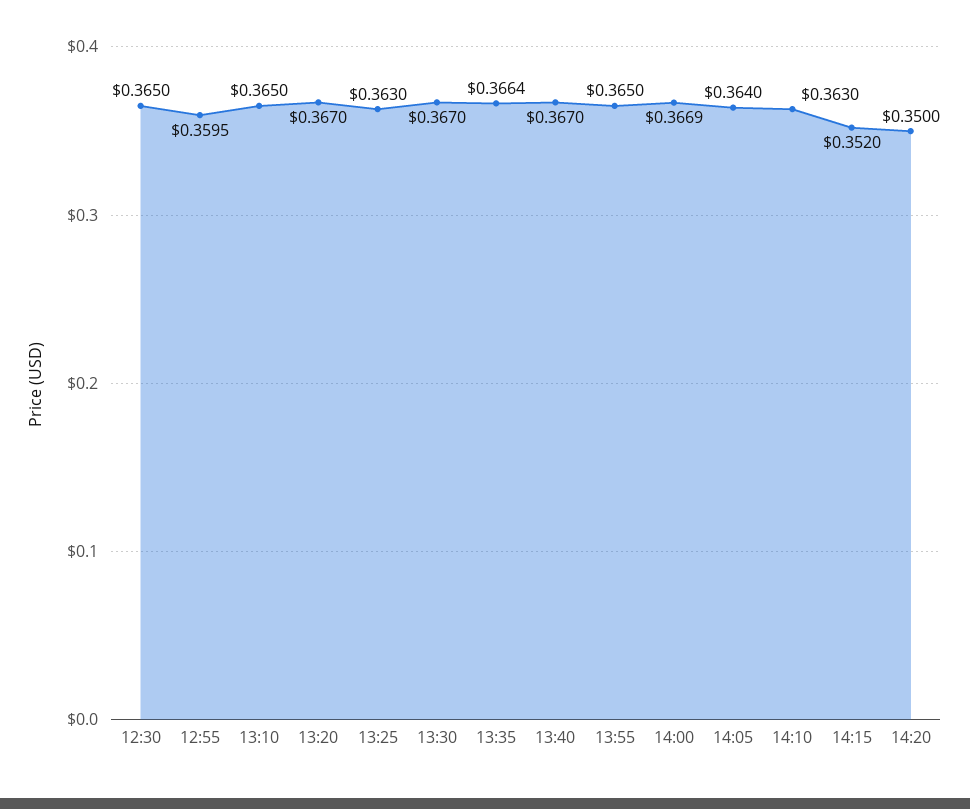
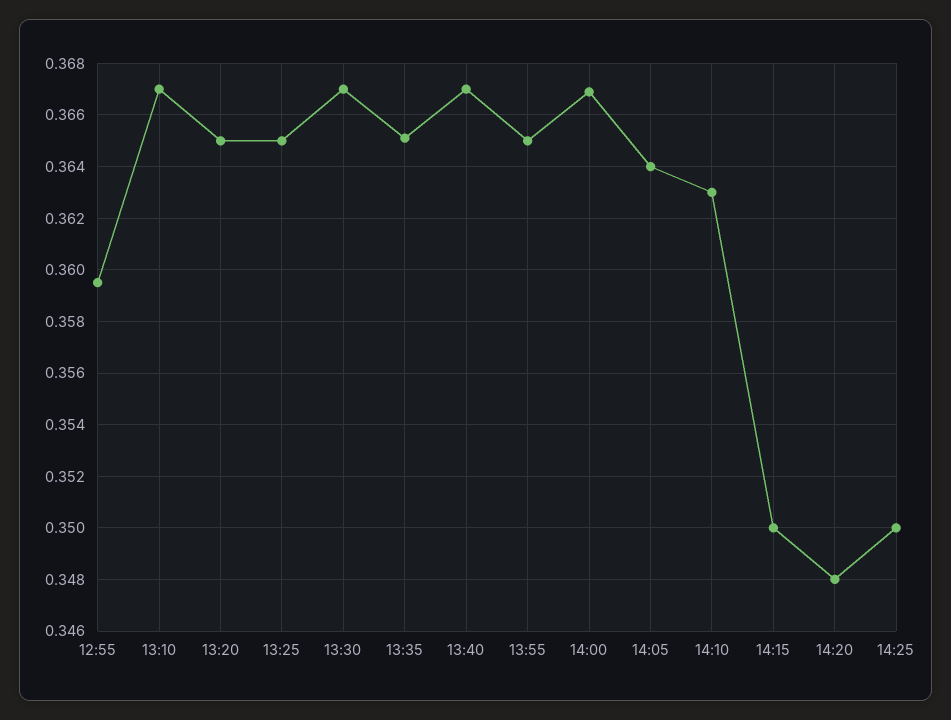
12:30: 0.365 -> none
13:10: 0.365 -> 0.367
13:20: 0.367 -> 0.365
13:25: 0.363 -> 0.365
13:35: 0.3664 -> 0.365
14:15: 0.352 -> 0.35
14:20: 0.35 -> 0.348
14:25: none -> 0.35

